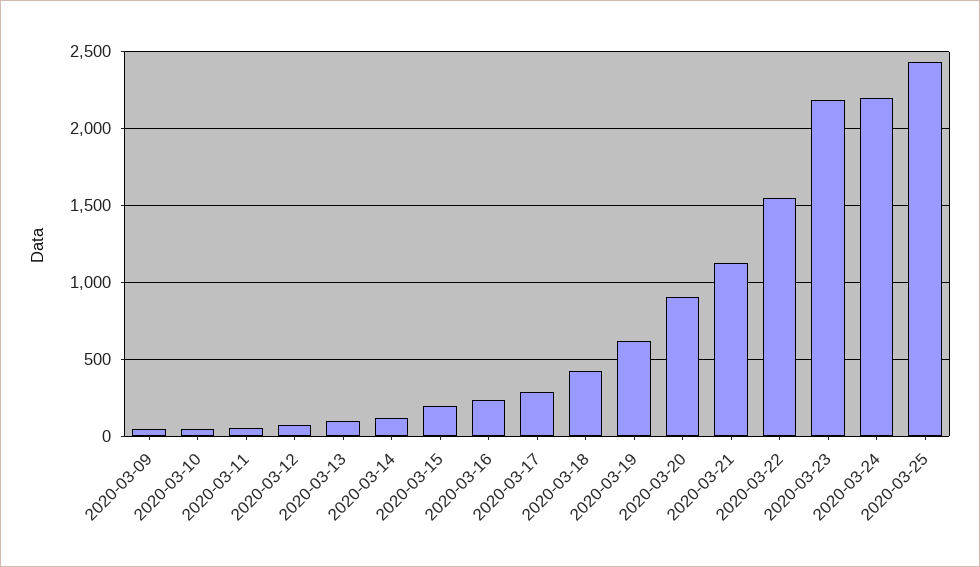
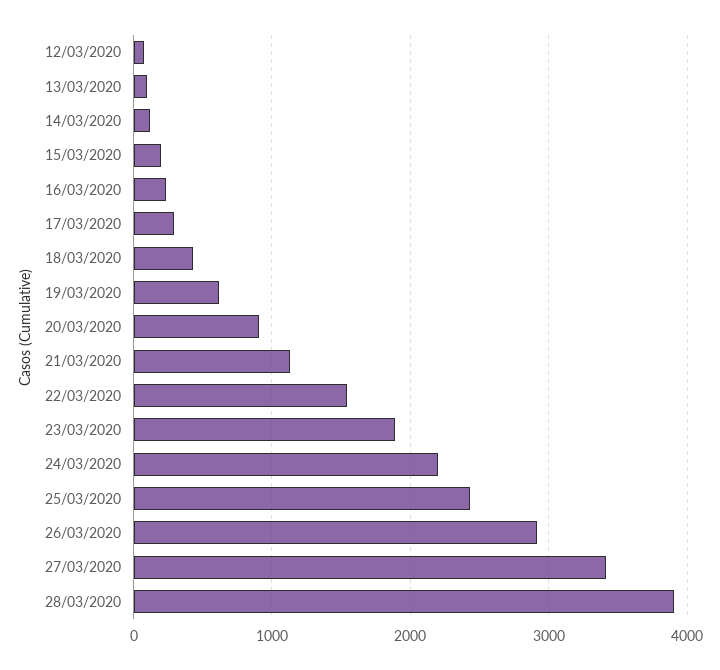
2020-03-09: 50 -> none
2020-03-10: 50 -> none
2020-03-11: 50 -> none
2020-03-23: 2200 -> 1900
26/03/2020: none -> 2900
27/03/2020: none -> 3400
28/03/2020: none -> 3900

